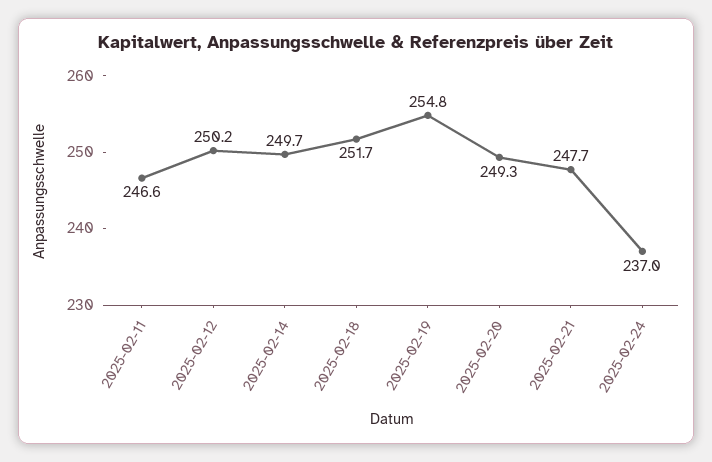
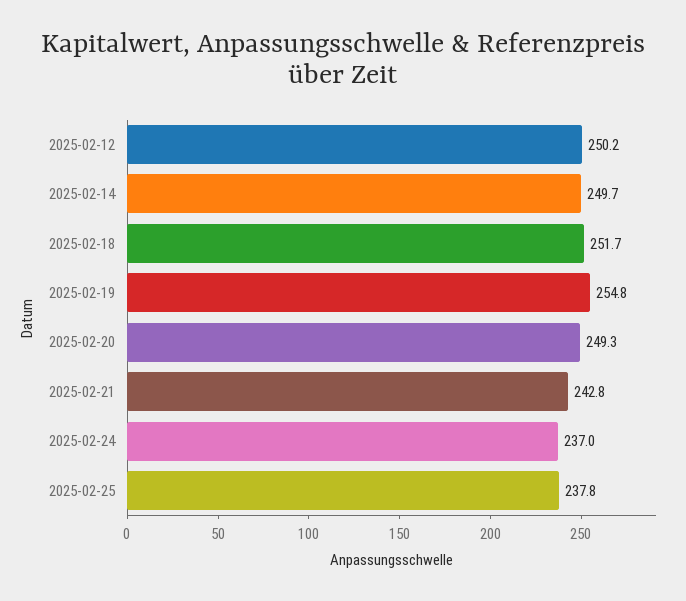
2025-02-11: 246.6 -> none
2025-02-21: 247.7 -> 242.8
2025-02-25: none -> 237.8

